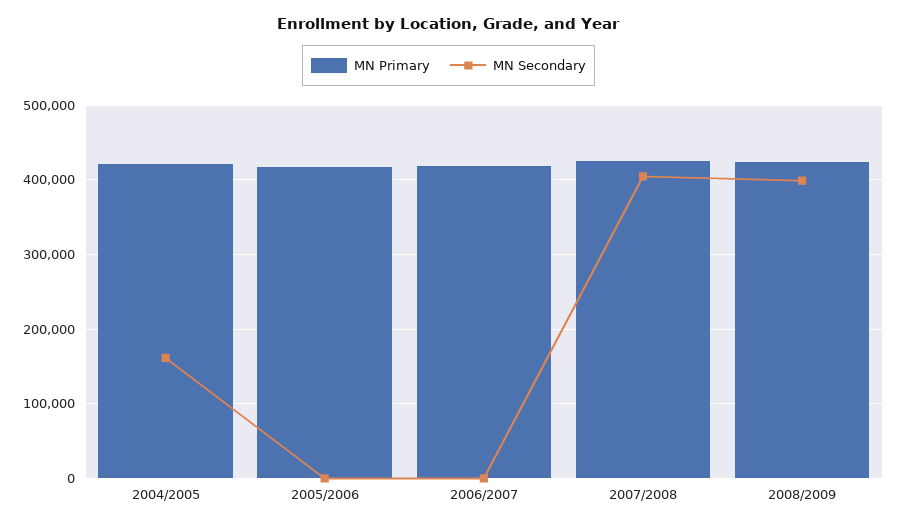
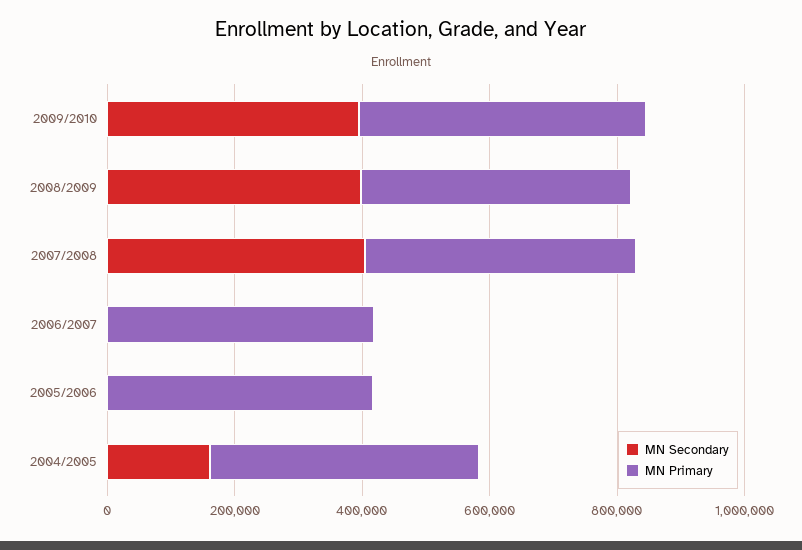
MN Secondary, 2009/2010: none -> 400000
MN Primary, 2009/2010: none -> 450000

